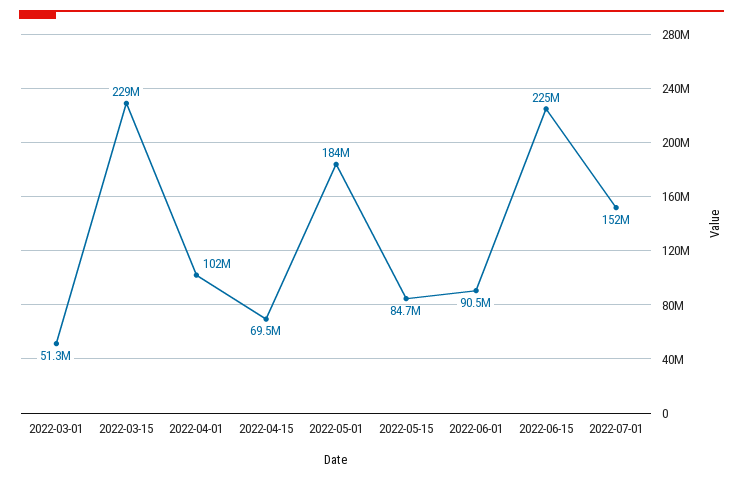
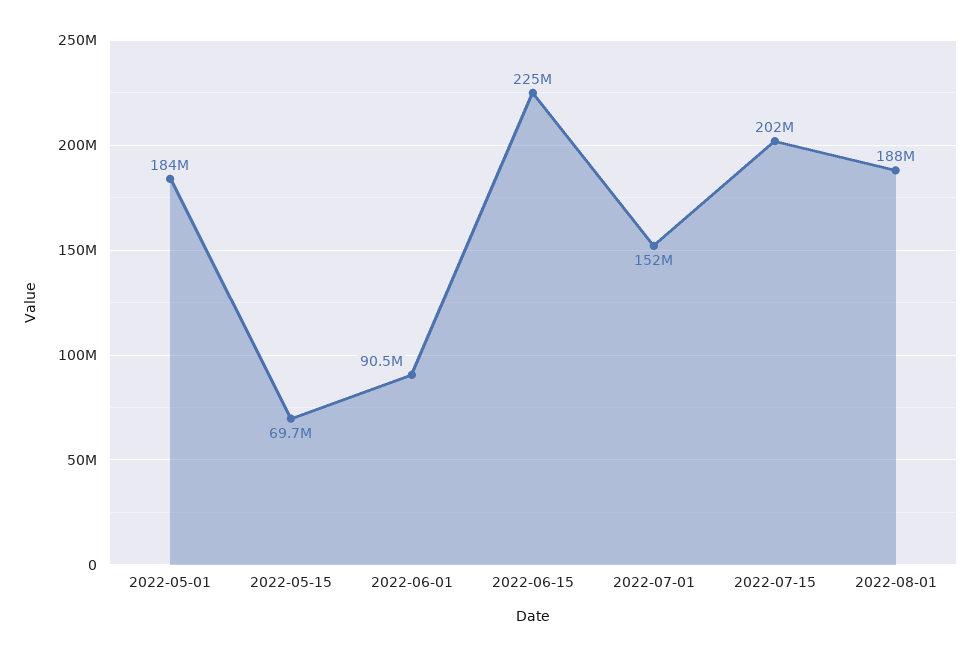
2022-03-01: 51300000 -> none
2022-03-15: 229000000 -> none
2022-04-01: 102000000 -> none
2022-04-15: 69500000 -> none
2022-05-15: 84700000 -> 69700000
2022-07-15: none -> 202000000
2022-08-01: none -> 188000000

